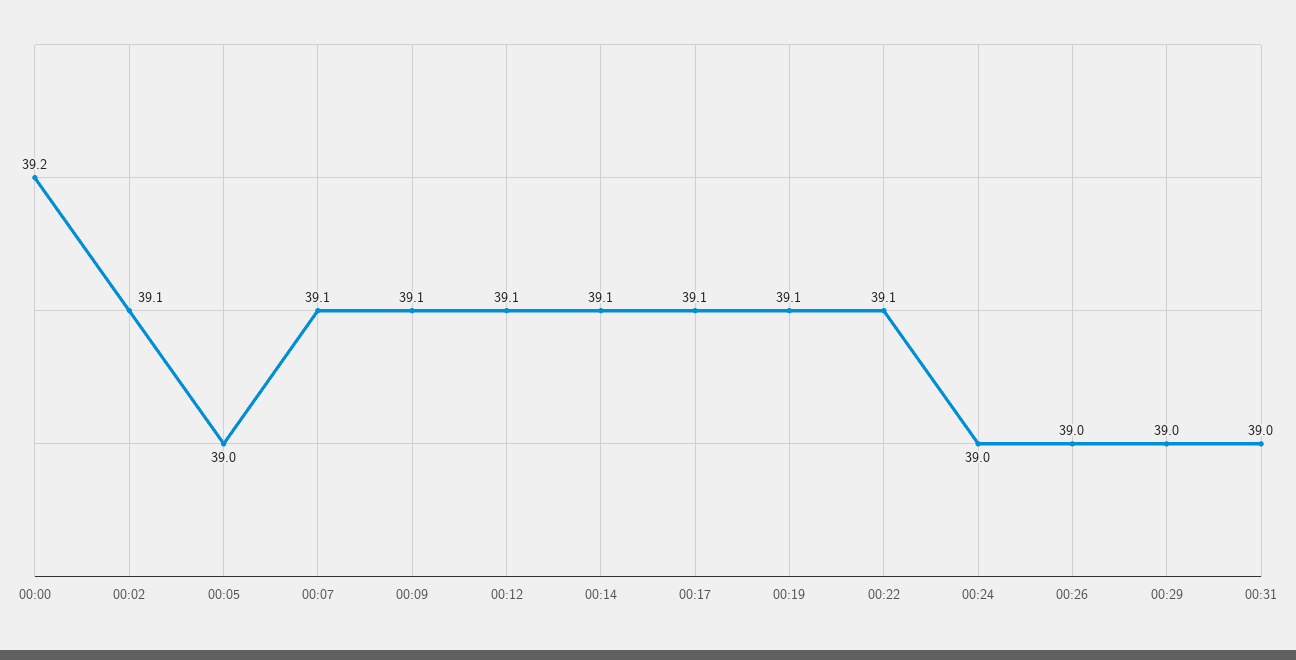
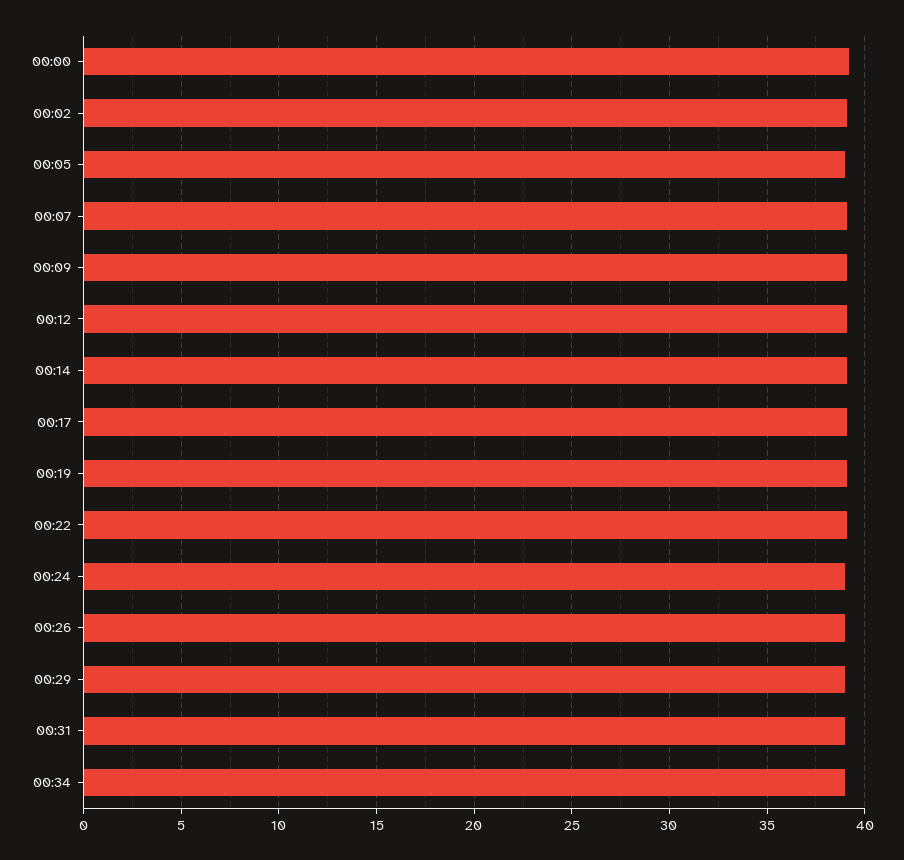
00:34: none -> 39

